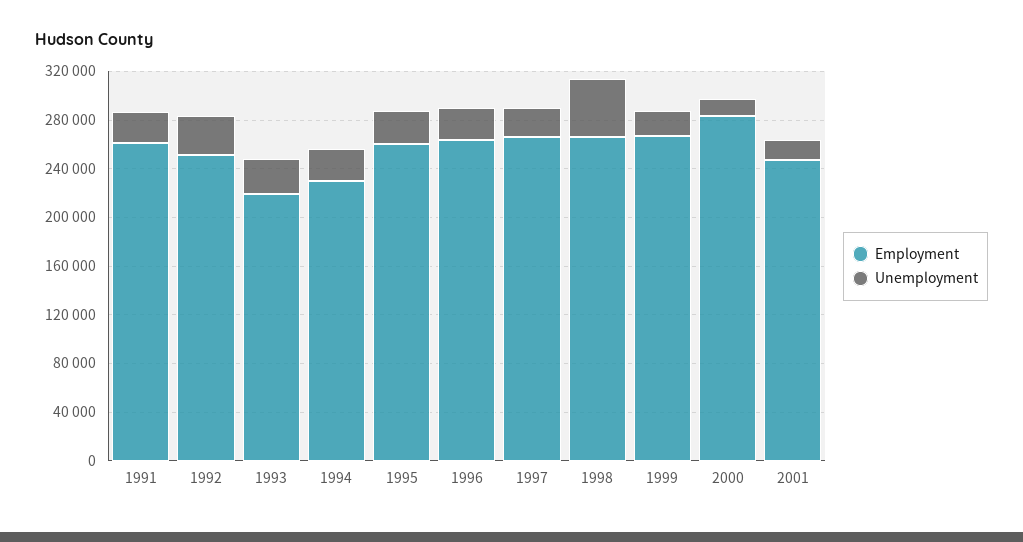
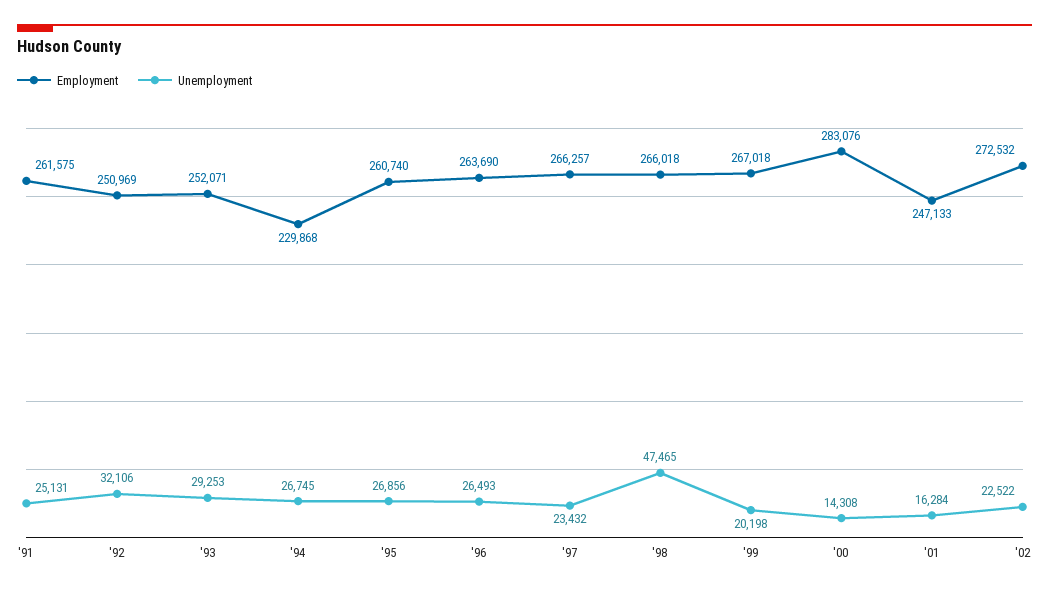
Employment, 1993: 220000 -> 252071
Employment, '02: none -> 272532
Unemployment, '02: none -> 22522

